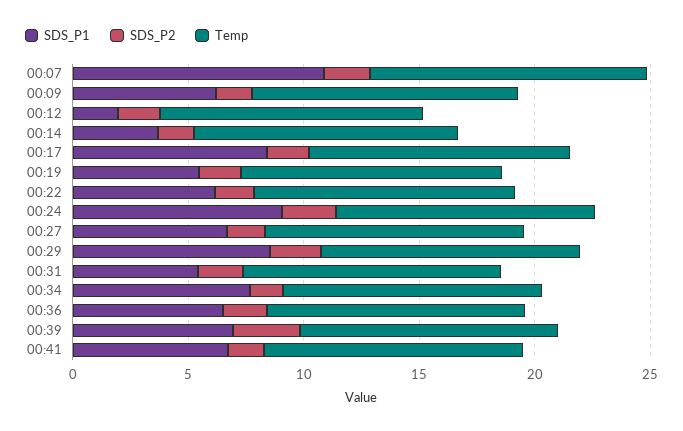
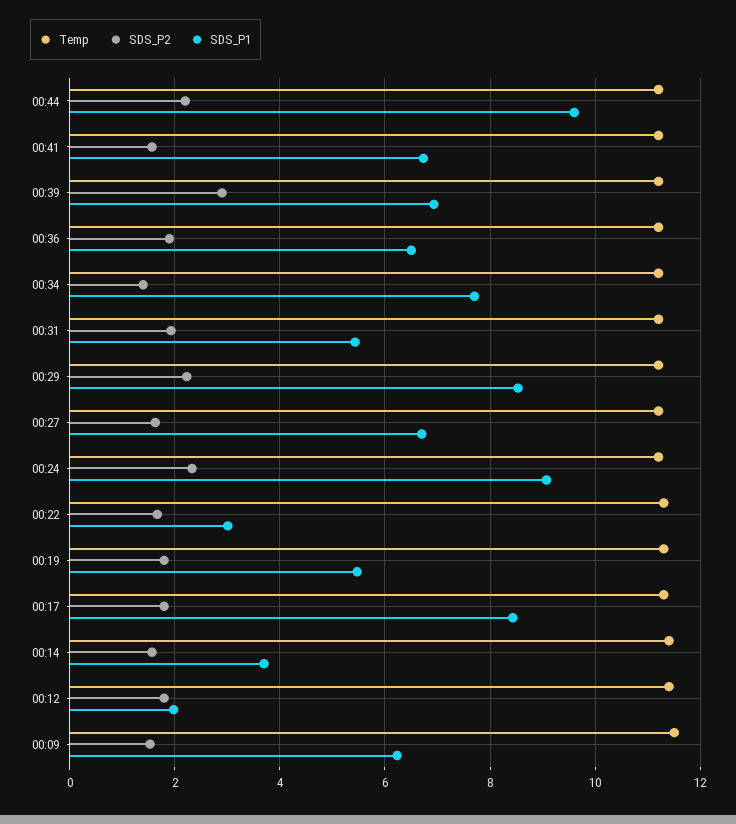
SDS_P1, 00:07: 11 -> none
SDS_P2, 00:07: 2 -> none
Temp, 00:07: 12 -> none
SDS_P1, 00:22: 6 -> 3
Temp, 00:44: none -> 11.2
SDS_P2, 00:44: none -> 2.2
SDS_P1, 00:44: none -> 9.6

